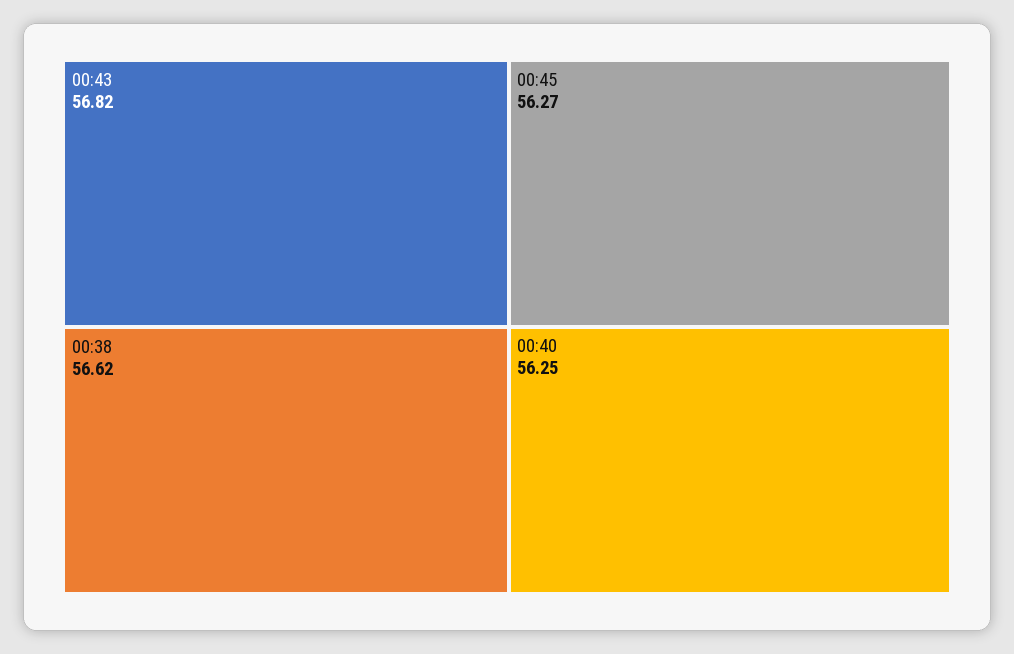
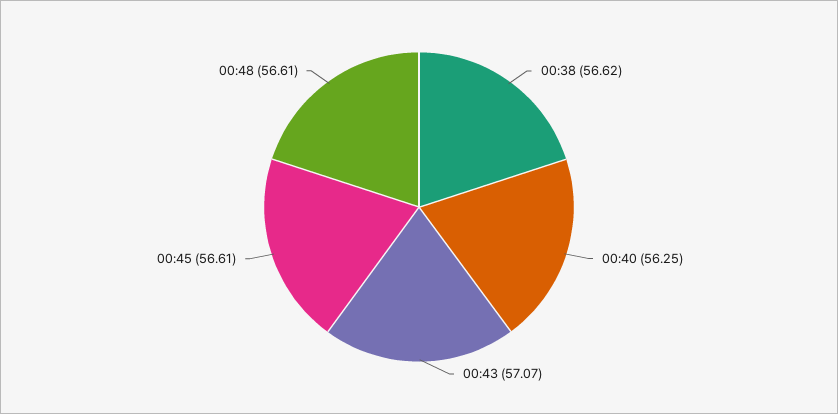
00:43: 56.82 -> 57.07
00:45: 56.27 -> 56.61
00:48: none -> 56.61

